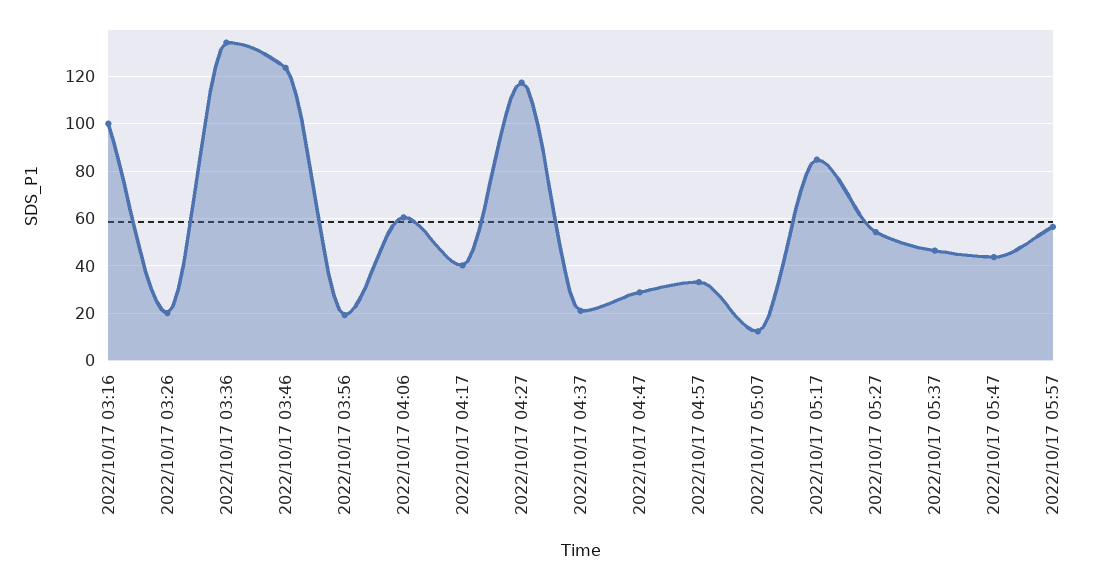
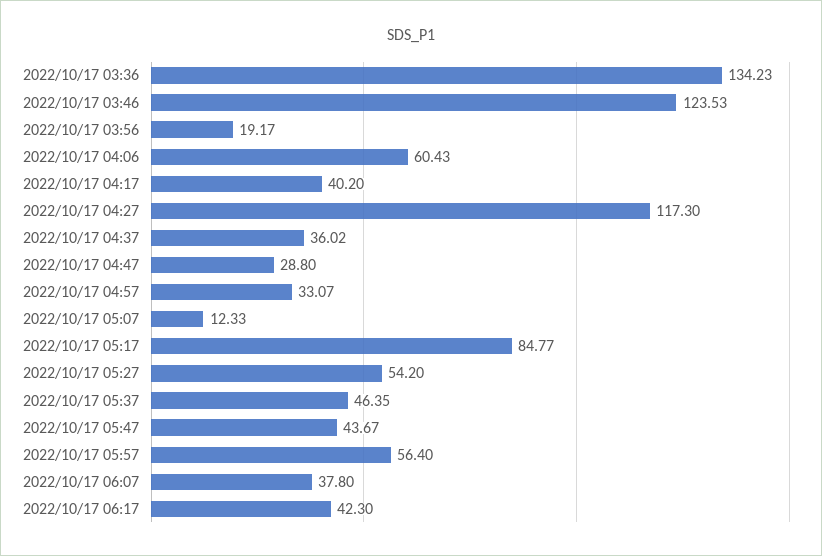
2022/10/17 03:16: 100 -> none
2022/10/17 03:26: 20 -> none
2022/10/17 04:37: 20 -> 36.02
2022/10/17 06:07: none -> 37.8
2022/10/17 06:17: none -> 42.3

